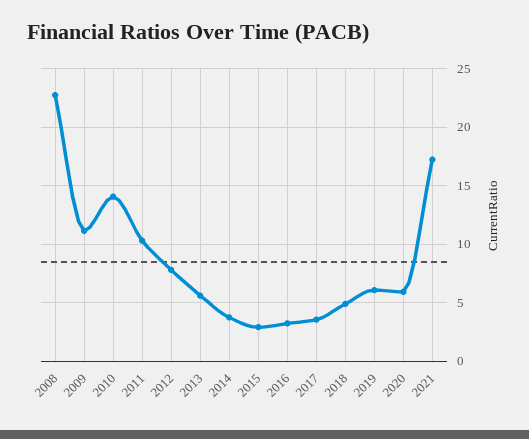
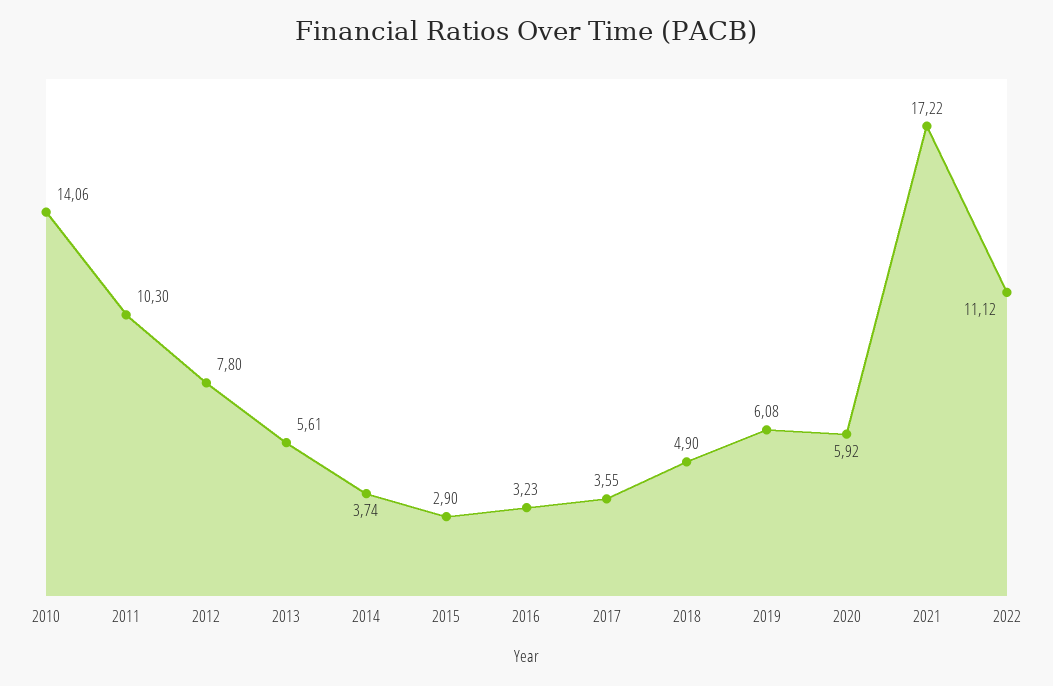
2008: 23 -> none
2009: 11 -> none
2022: none -> 11.12

